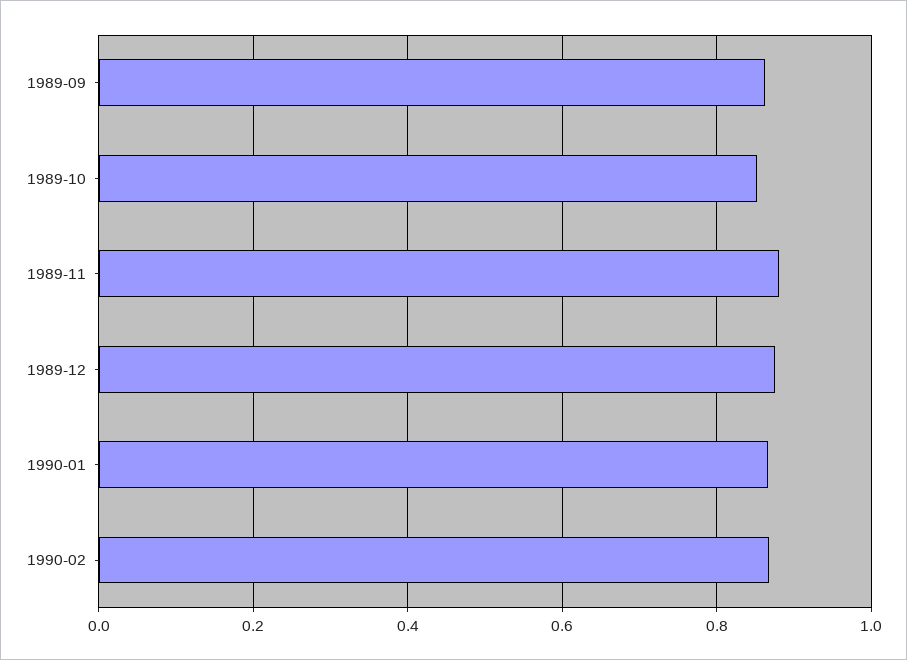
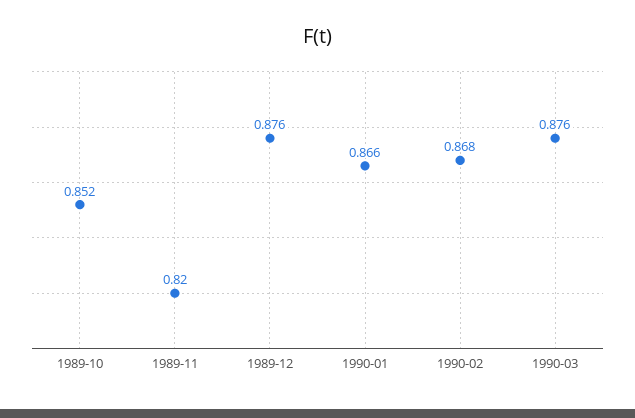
1989-09: 0.86 -> none
1989-11: 0.88 -> 0.82
1990-03: none -> 0.876

